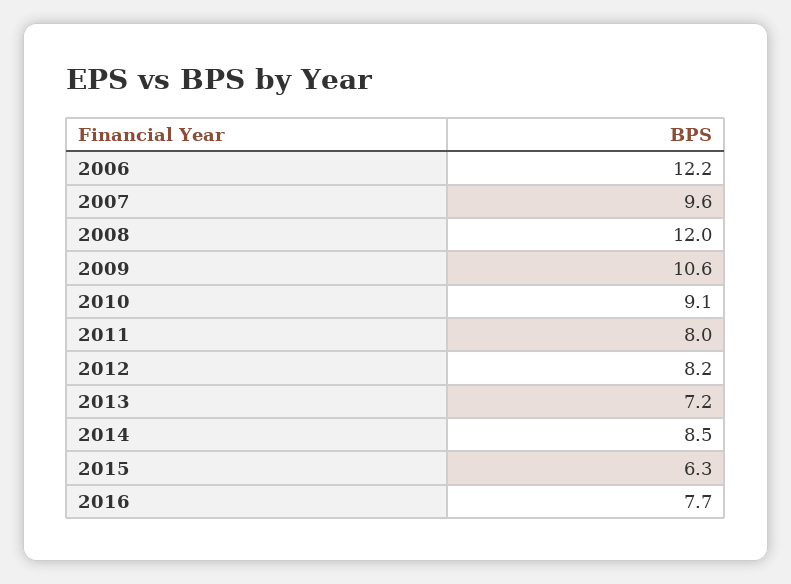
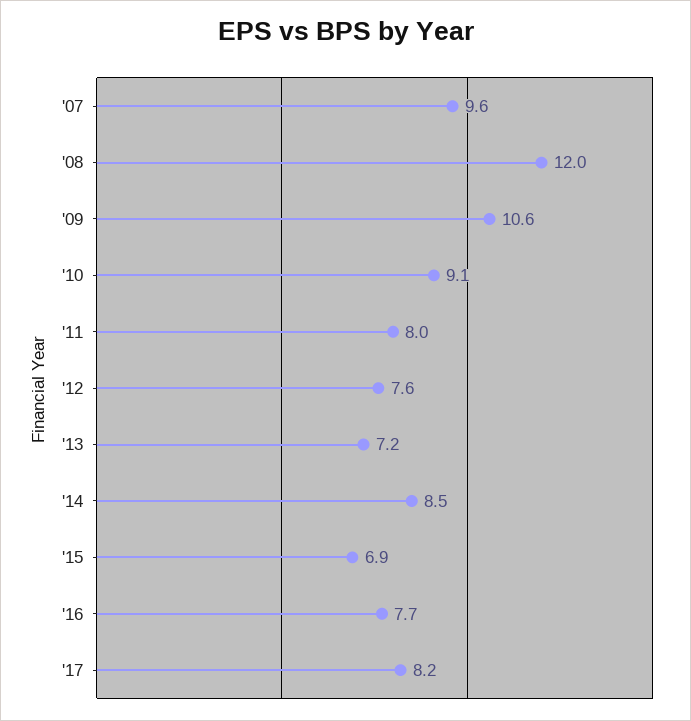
2006: 12.2 -> none
2012: 8.2 -> 7.6
2015: 6.3 -> 6.9
'17: none -> 8.2

